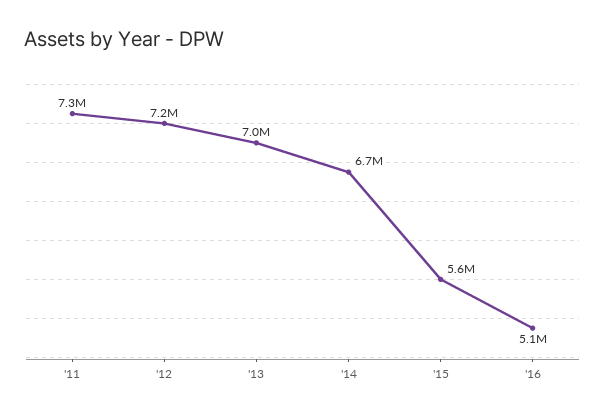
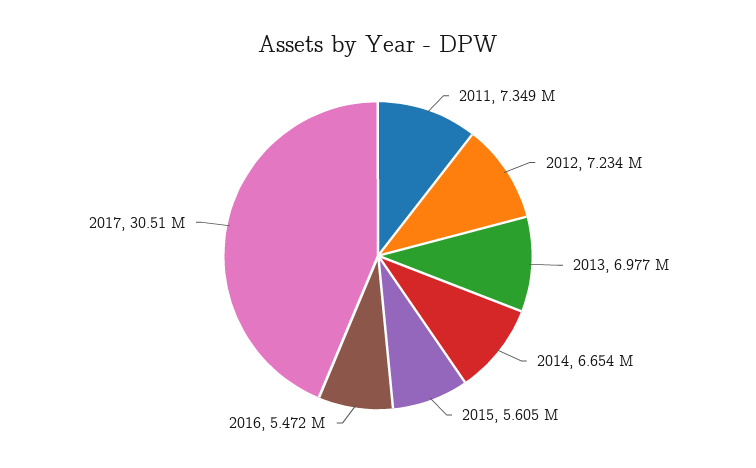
'16: 5100000 -> 5472000
2017: none -> 30510000

